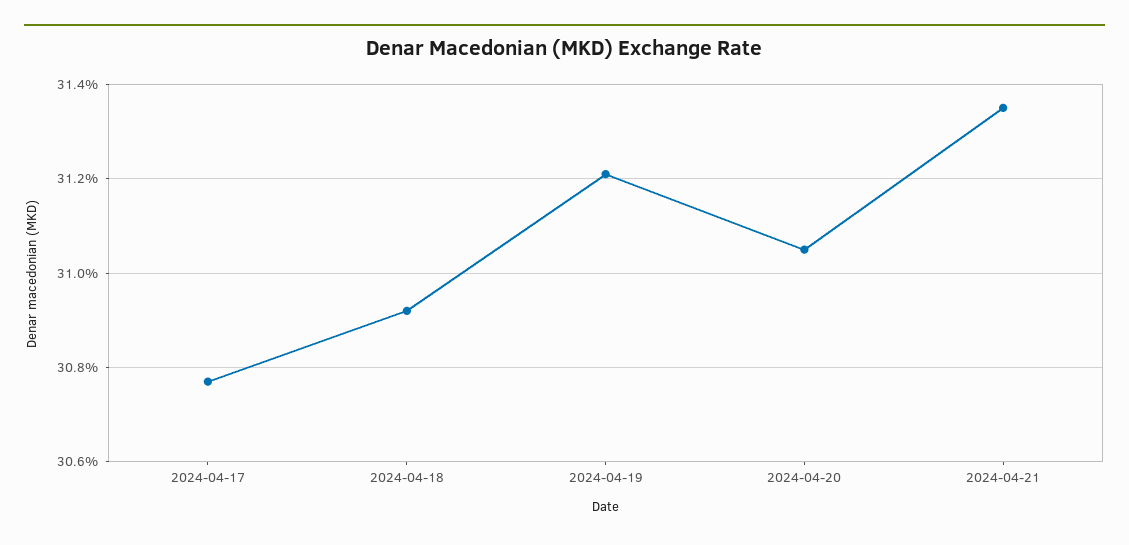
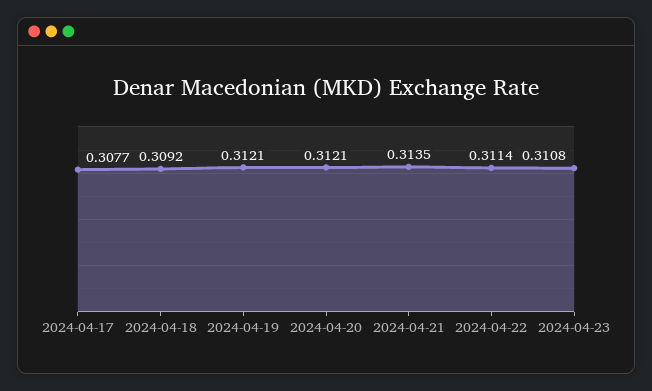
2024-04-20: 0.3105 -> 0.3121
2024-04-22: none -> 0.3114
2024-04-23: none -> 0.3108

